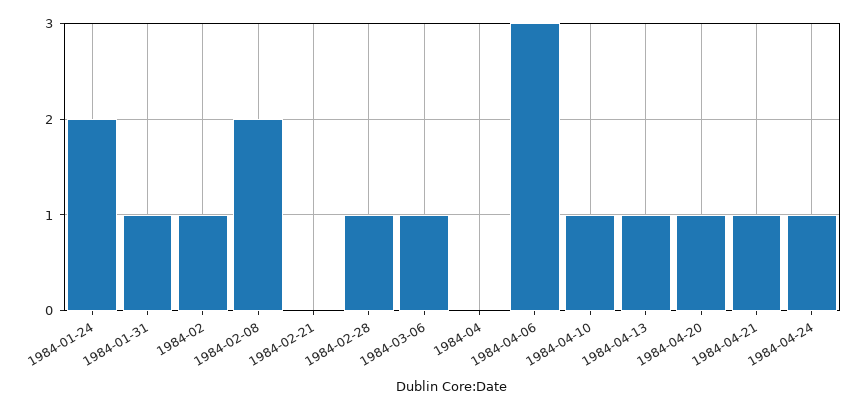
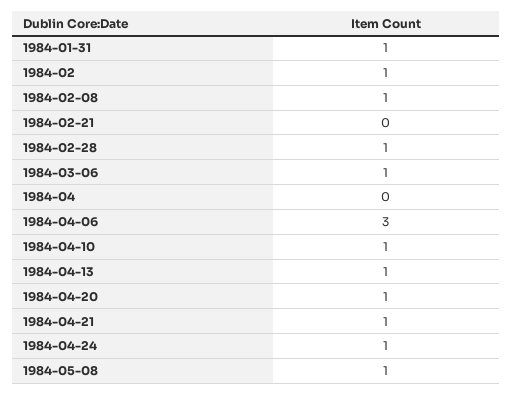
1984-01-24: 2 -> none
1984-02-08: 2 -> 1
1984-05-08: none -> 1

